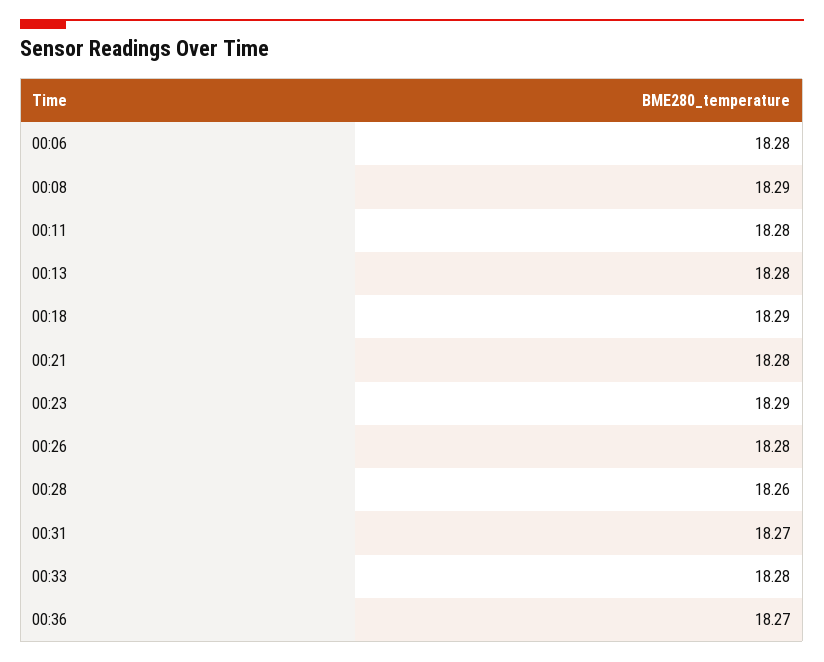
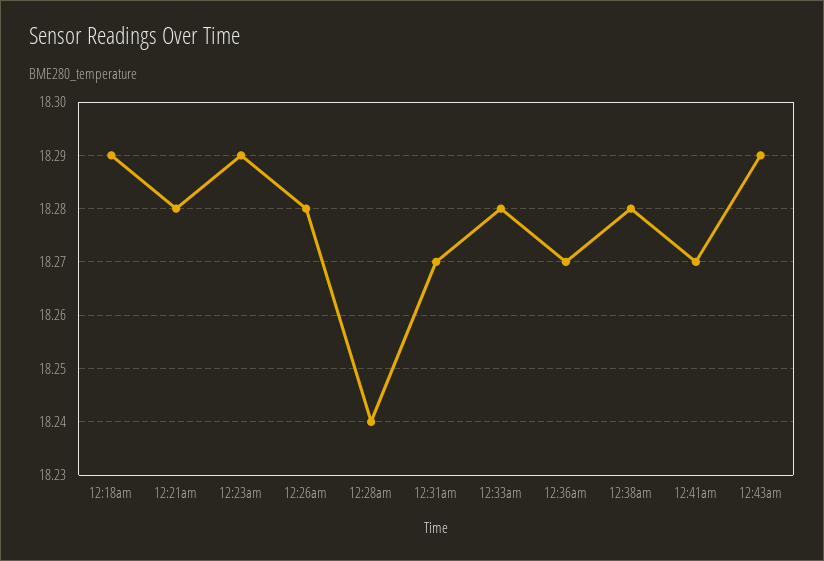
00:06: 18.28 -> none
00:08: 18.29 -> none
00:11: 18.28 -> none
00:13: 18.28 -> none
00:28: 18.26 -> 18.24
12:38am: none -> 18.28
12:41am: none -> 18.27
12:43am: none -> 18.29

